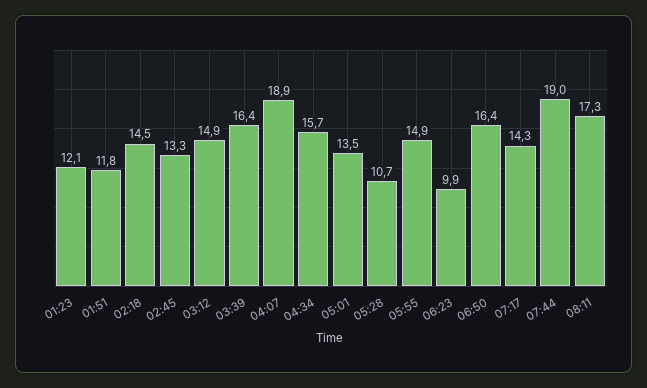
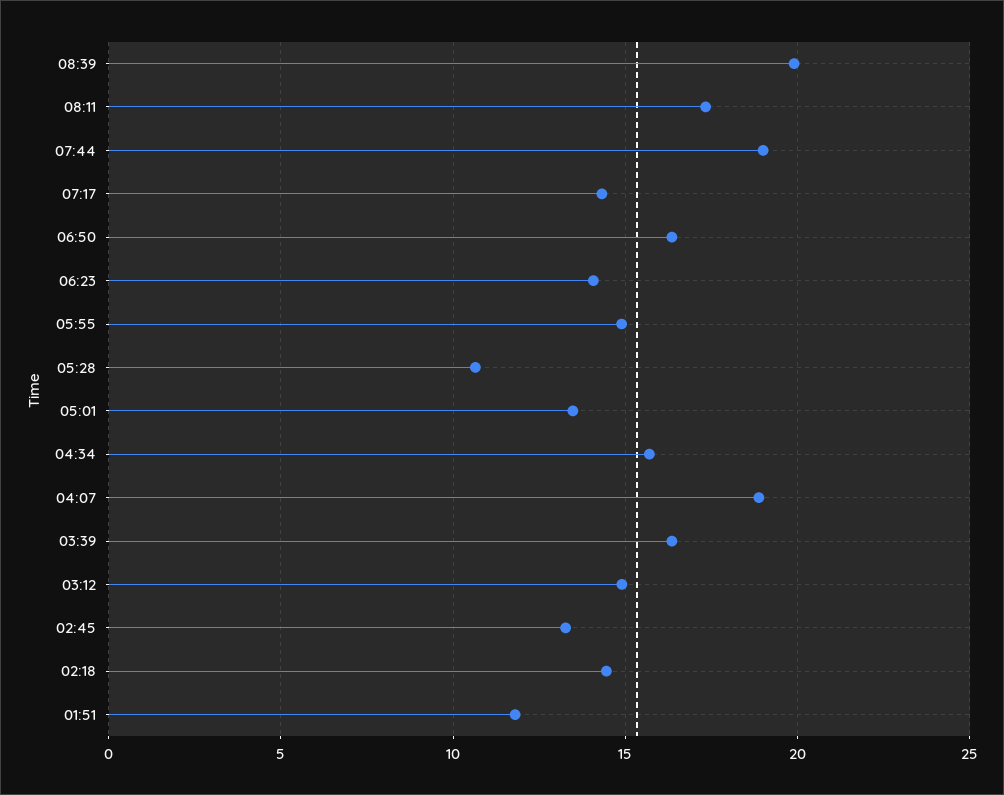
01:23: 12.1 -> none
06:23: 9.9 -> 14
08:39: none -> 20

